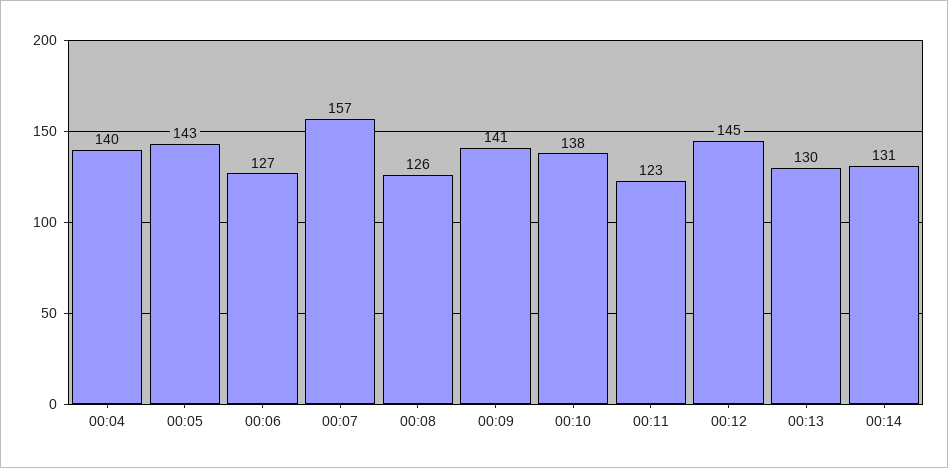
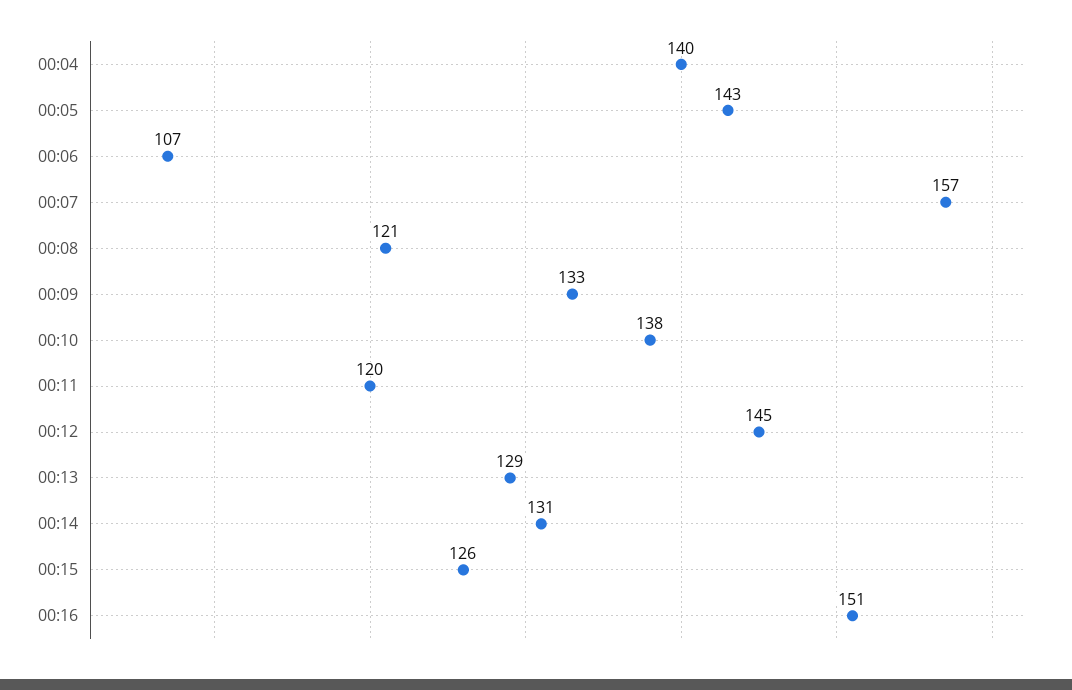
00:06: 127 -> 107
00:08: 126 -> 121
00:09: 141 -> 133
00:11: 123 -> 120
00:13: 130 -> 129
00:15: none -> 126
00:16: none -> 151

